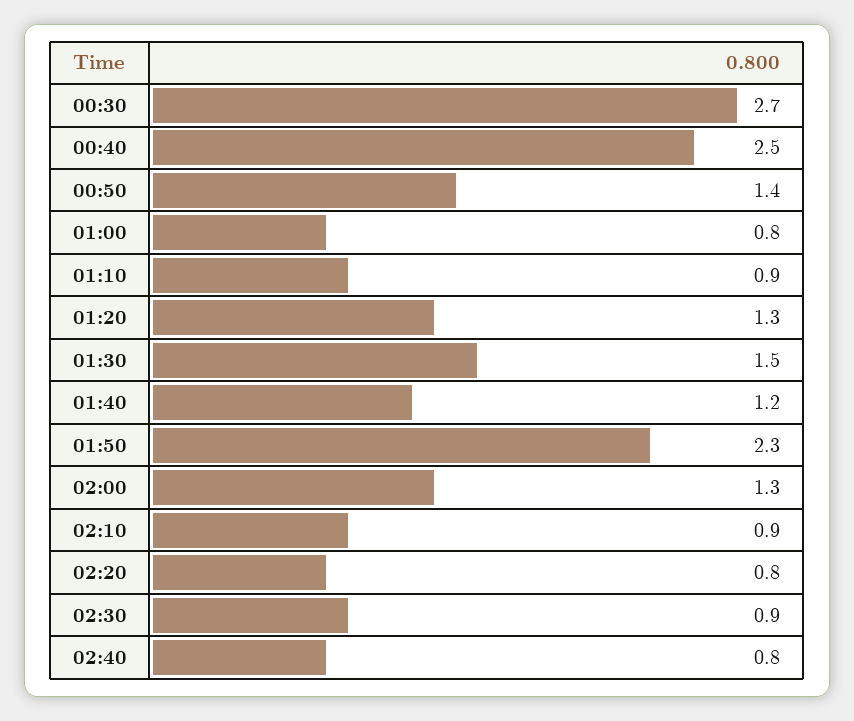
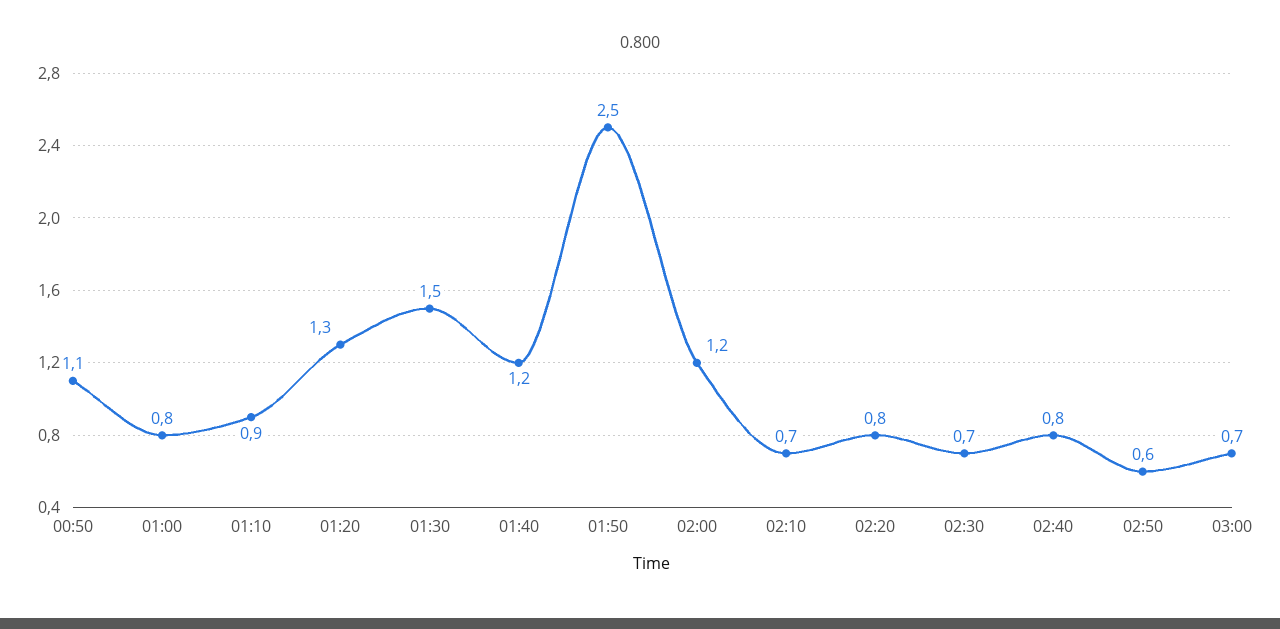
00:30: 2.7 -> none
00:40: 2.5 -> none
00:50: 1.4 -> 1.1
01:50: 2.3 -> 2.5
02:00: 1.3 -> 1.2
02:10: 0.9 -> 0.7
02:30: 0.9 -> 0.7
02:50: none -> 0.6
03:00: none -> 0.7

